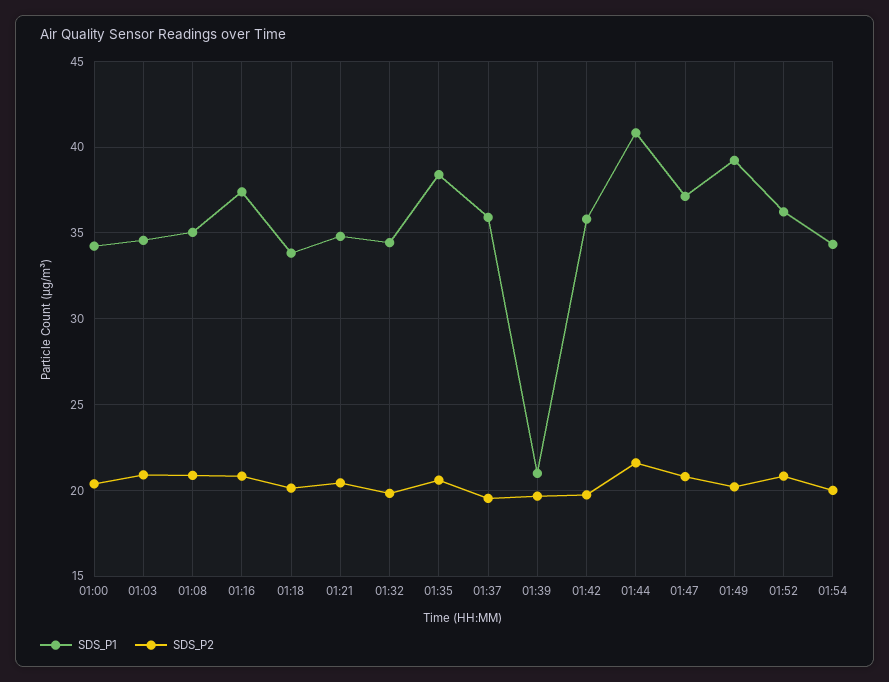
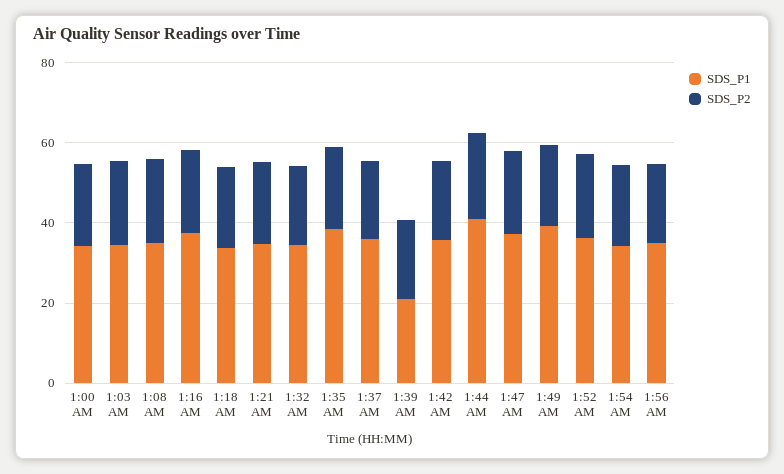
SDS_P1, 1:56 AM: none -> 35
SDS_P2, 1:56 AM: none -> 20

